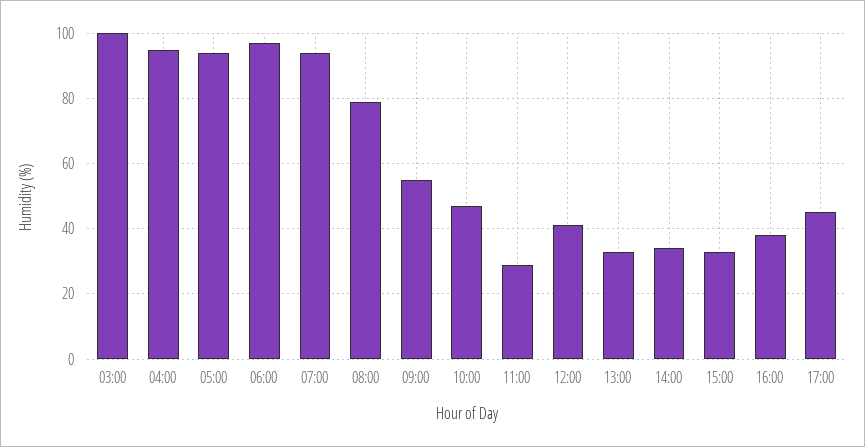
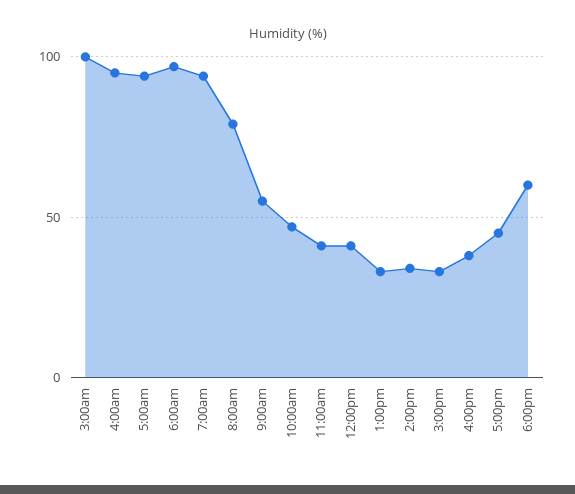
11:00: 30 -> 40
6:00pm: none -> 60

